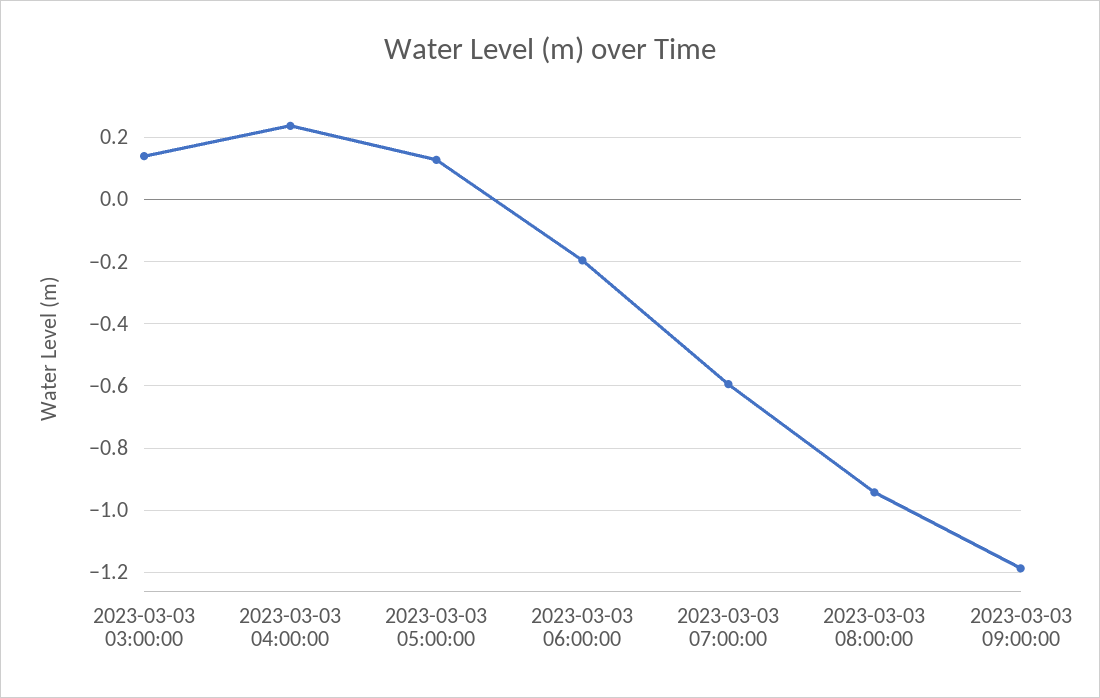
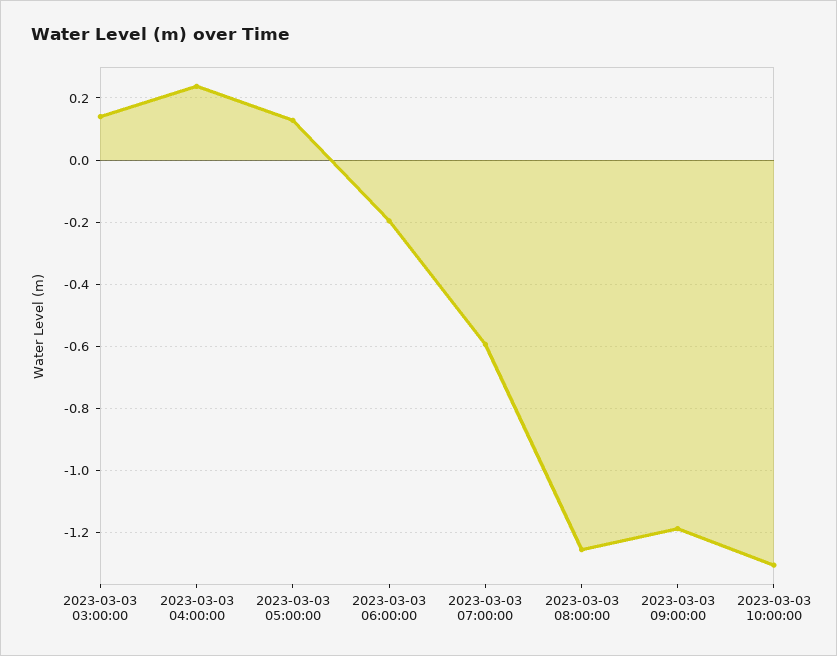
2023-03-03 08:00:00: -0.94 -> -1.26
2023-03-03 10:00:00: none -> -1.3

